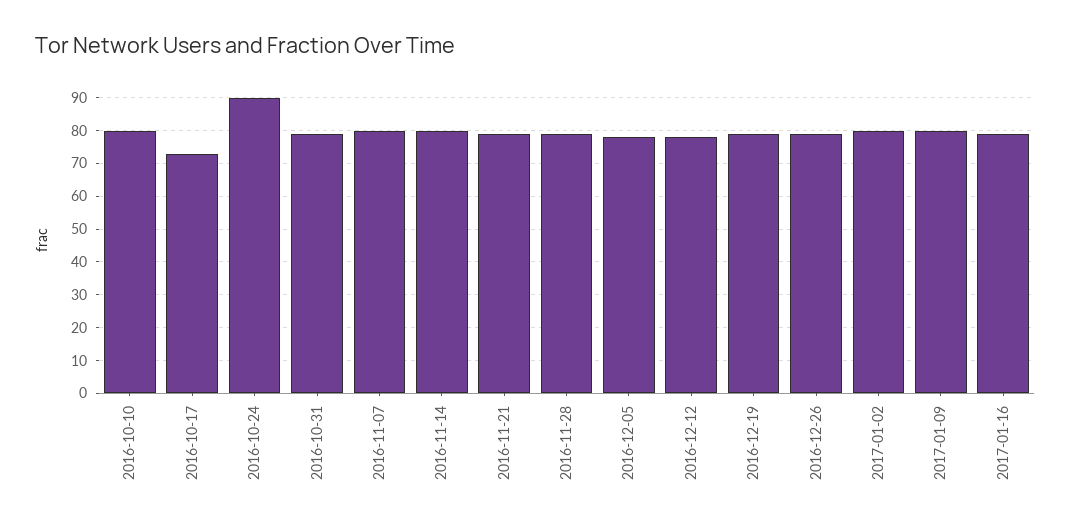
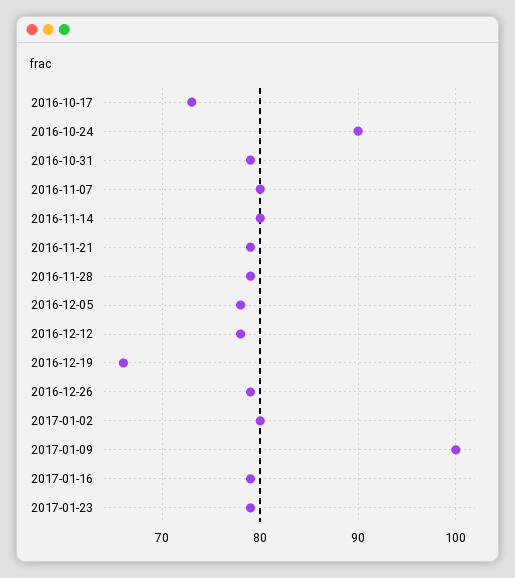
2016-10-10: 80 -> none
2016-12-19: 80 -> 66
2017-01-09: 80 -> 100
2017-01-23: none -> 79

